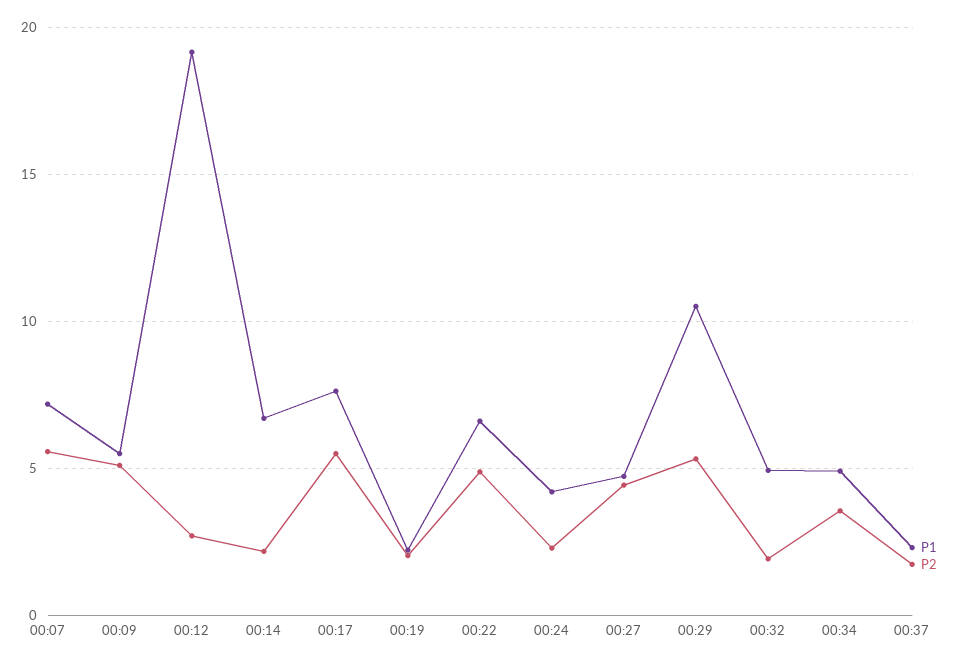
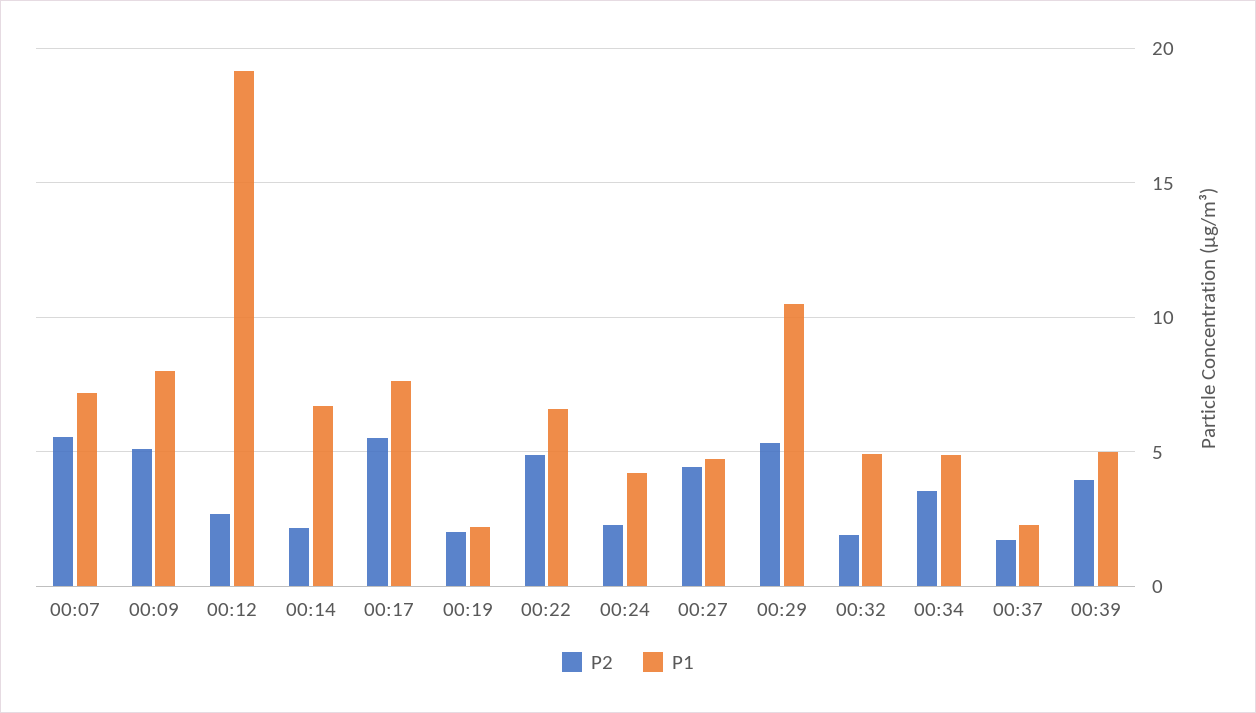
P1, 00:09: 5.5 -> 8
P2, 00:39: none -> 4
P1, 00:39: none -> 5

